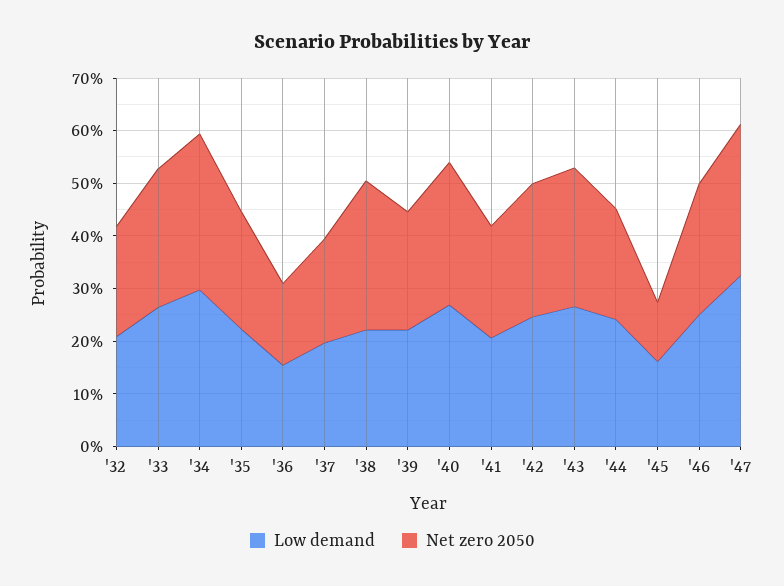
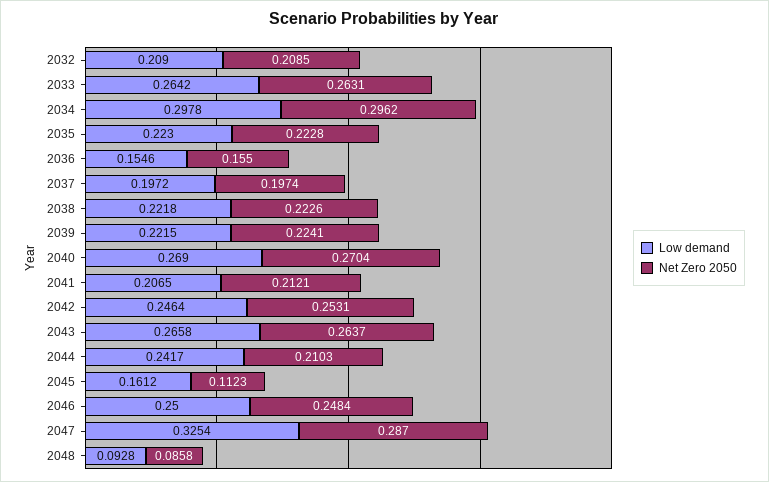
Net zero 2050, '38: 0.28 -> 0.2226
Low demand, 2048: none -> 0.0928
Net zero 2050, 2048: none -> 0.0858

